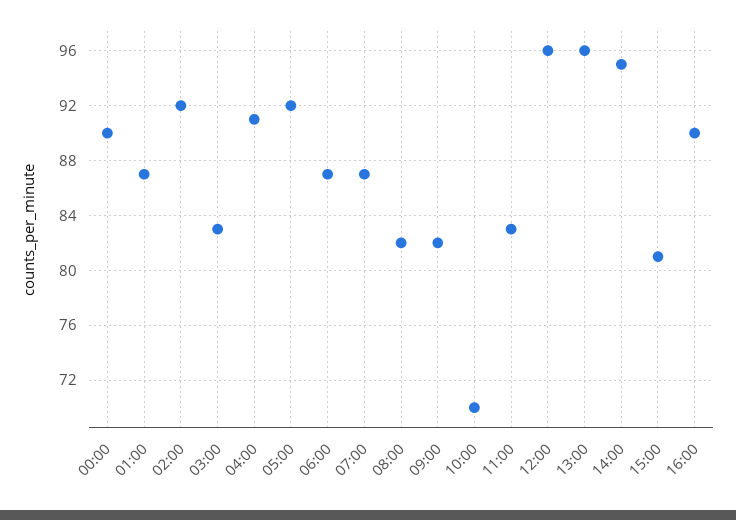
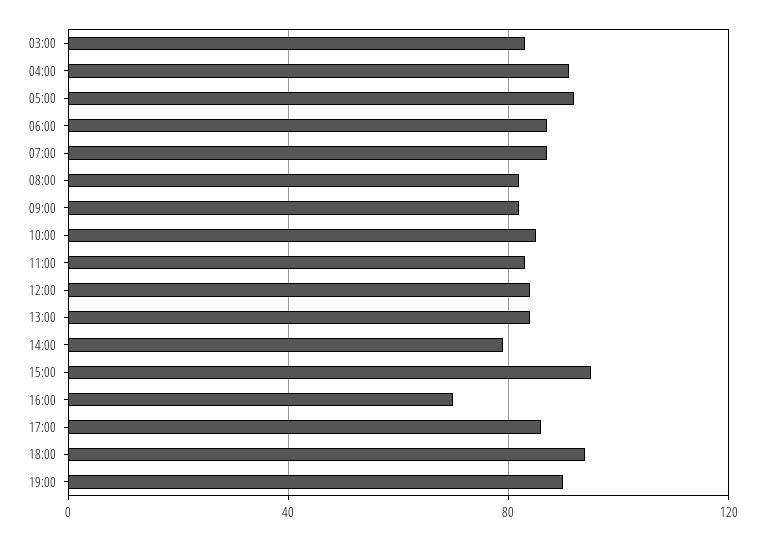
00:00: 90 -> none
01:00: 87 -> none
02:00: 92 -> none
10:00: 70 -> 85
12:00: 96 -> 85
13:00: 96 -> 85
14:00: 95 -> 80
15:00: 81 -> 95
16:00: 90 -> 70
17:00: none -> 85
18:00: none -> 95
19:00: none -> 90

